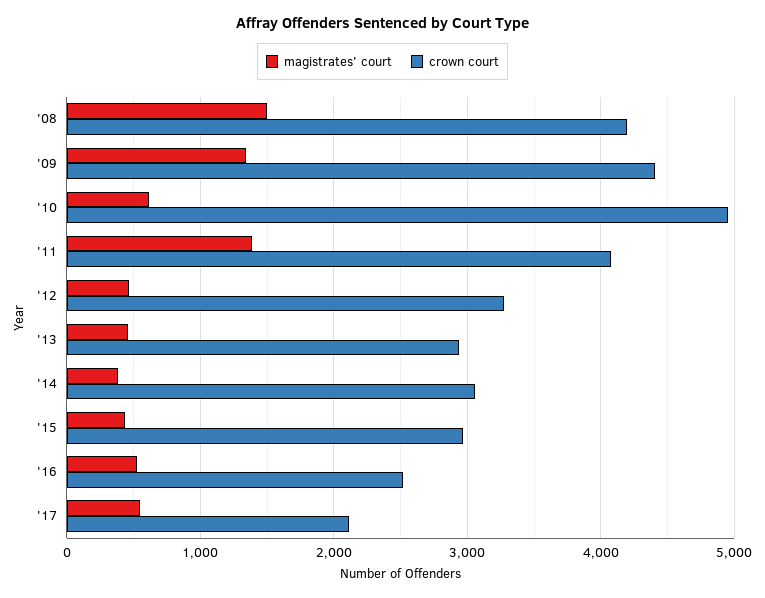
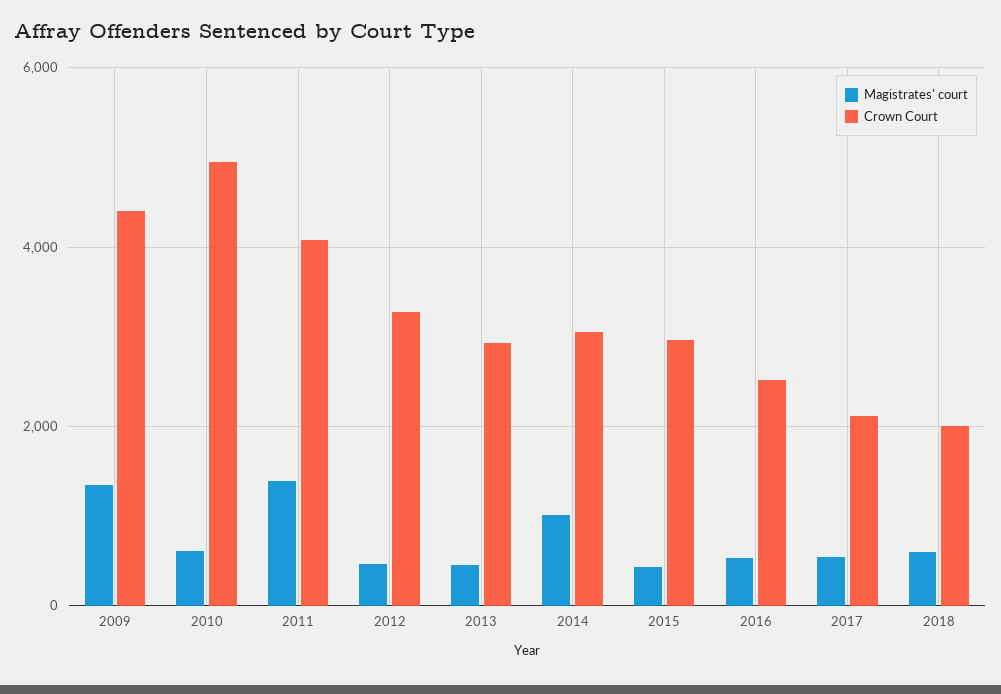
magistrates' court, '08: 1500 -> none
crown court, '08: 4200 -> none
magistrates' court, '14: 400 -> 1000
magistrates' court, 2018: none -> 600
crown court, 2018: none -> 2000

